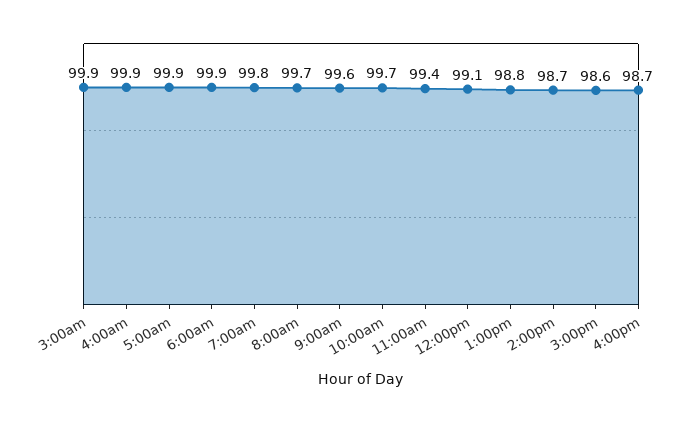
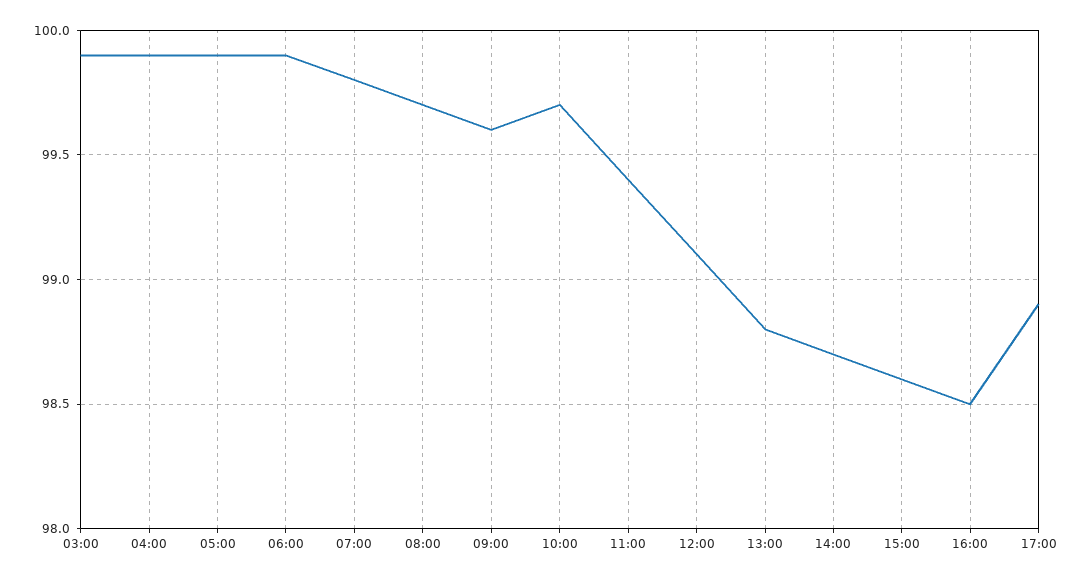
4:00pm: 98.7 -> 98.5
17:00: none -> 98.9

